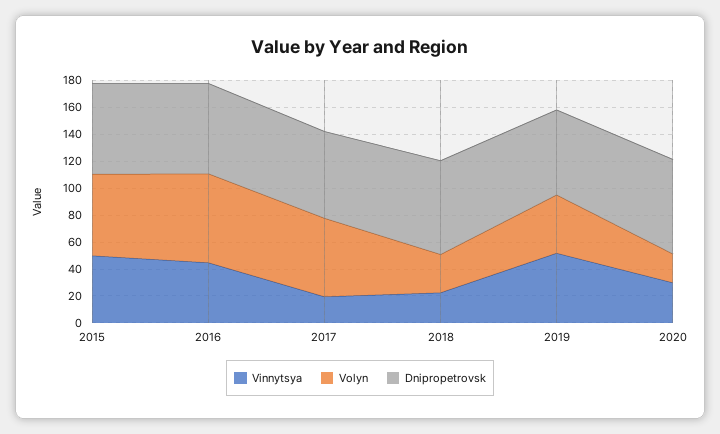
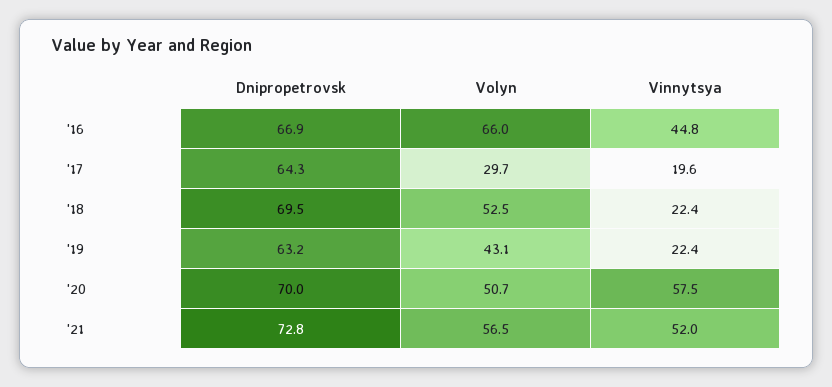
Vinnytsya, 2015: 50 -> none
Volyn, 2015: 60 -> none
Dnipropetrovsk, 2015: 70 -> none
Volyn, 2017: 60 -> 29.7
Volyn, 2018: 30 -> 52.5
Vinnytsya, 2019: 50 -> 22.4
Vinnytsya, 2020: 30 -> 57.5
Volyn, 2020: 20 -> 50.7
Dnipropetrovsk, '21: none -> 72.8
Volyn, '21: none -> 56.5
Vinnytsya, '21: none -> 52

